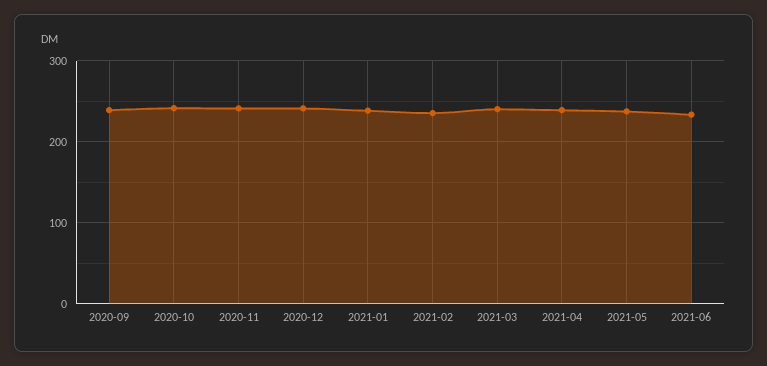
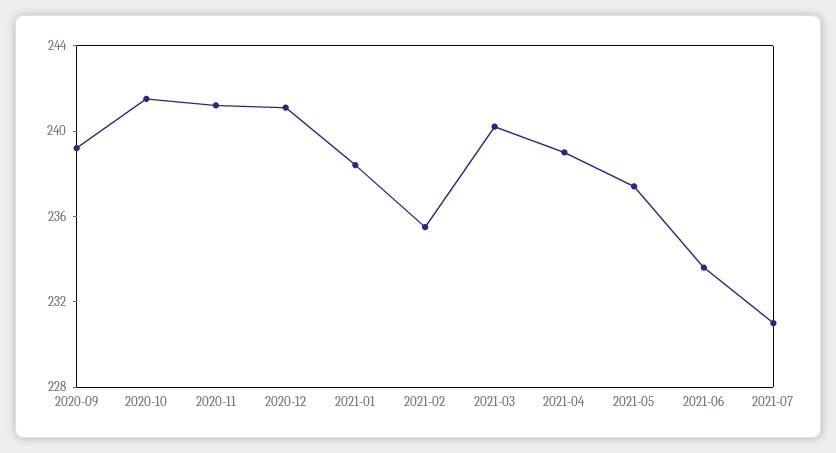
2021-07: none -> 231

